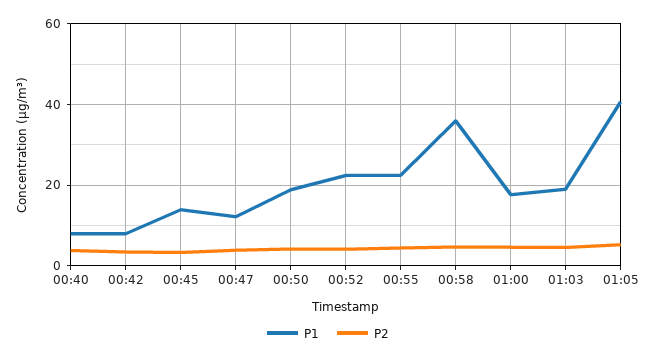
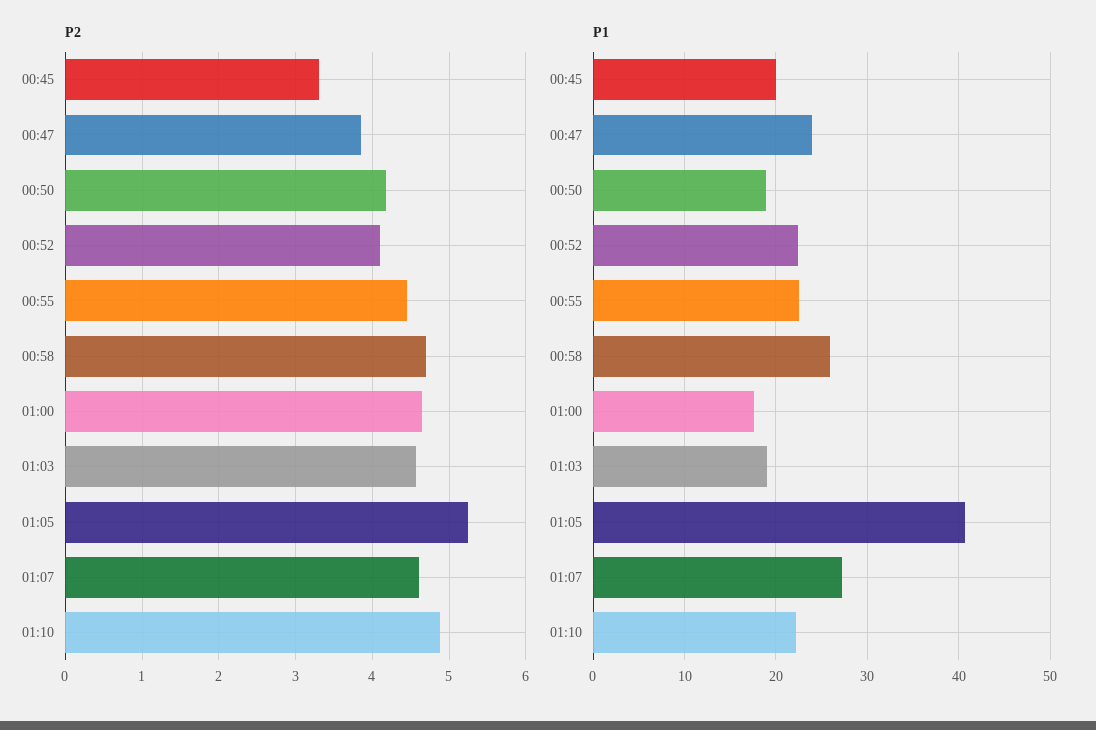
P1, 00:40: 8 -> none
P2, 00:40: 4 -> none
P1, 00:42: 8 -> none
P2, 00:42: 4 -> none
P1, 00:45: 14 -> 20
P1, 00:47: 12 -> 24
P1, 00:58: 36 -> 26
P2, 01:07: none -> 4.6
P2, 01:10: none -> 4.9
P1, 01:07: none -> 27
P1, 01:10: none -> 22

